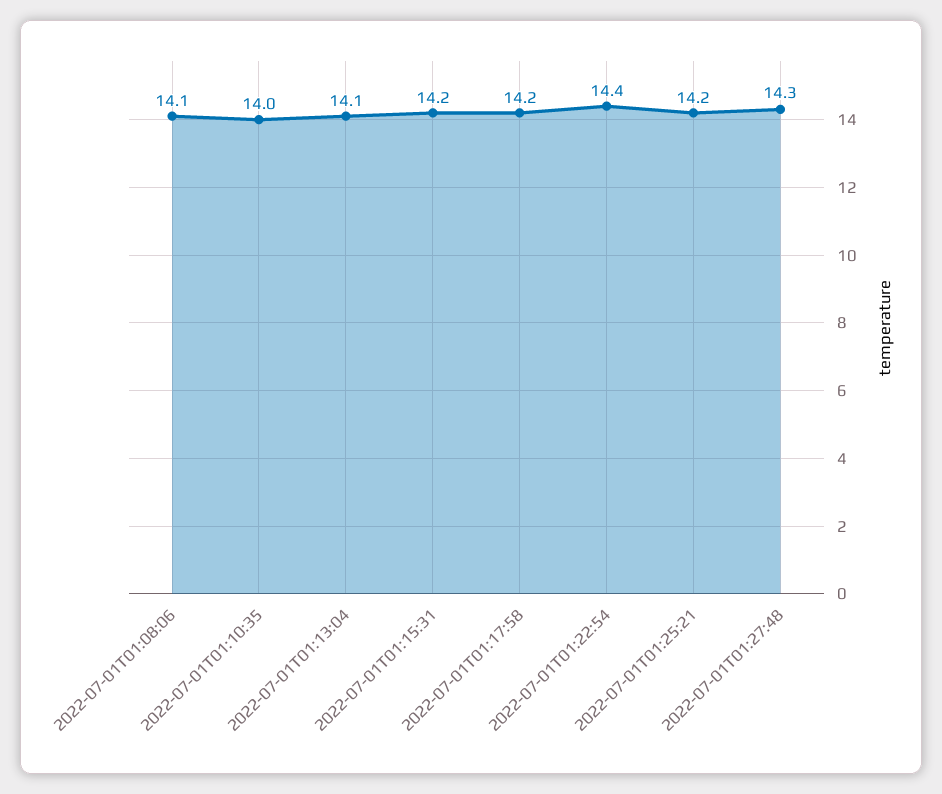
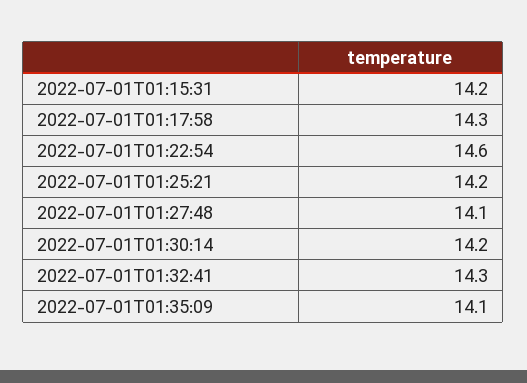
2022-07-01T01:08:06: 14.1 -> none
2022-07-01T01:10:35: 14 -> none
2022-07-01T01:13:04: 14.1 -> none
2022-07-01T01:17:58: 14.2 -> 14.3
2022-07-01T01:22:54: 14.4 -> 14.6
2022-07-01T01:27:48: 14.3 -> 14.1
2022-07-01T01:30:14: none -> 14.2
2022-07-01T01:32:41: none -> 14.3
2022-07-01T01:35:09: none -> 14.1

